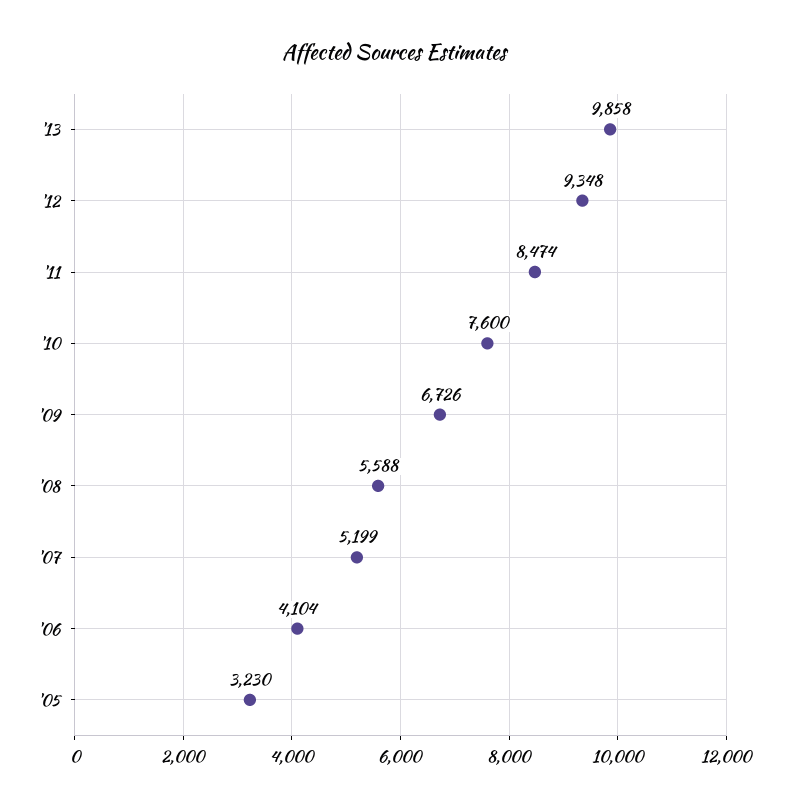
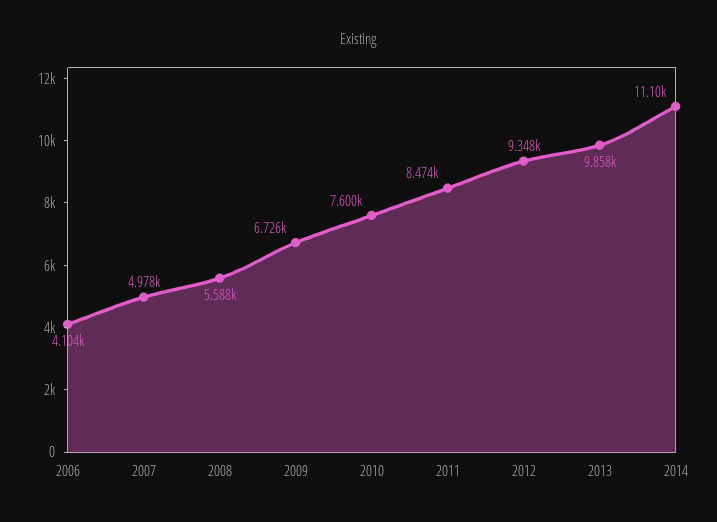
'07: 5199 -> 4978
'05: 3230 -> none
2014: none -> 11100

